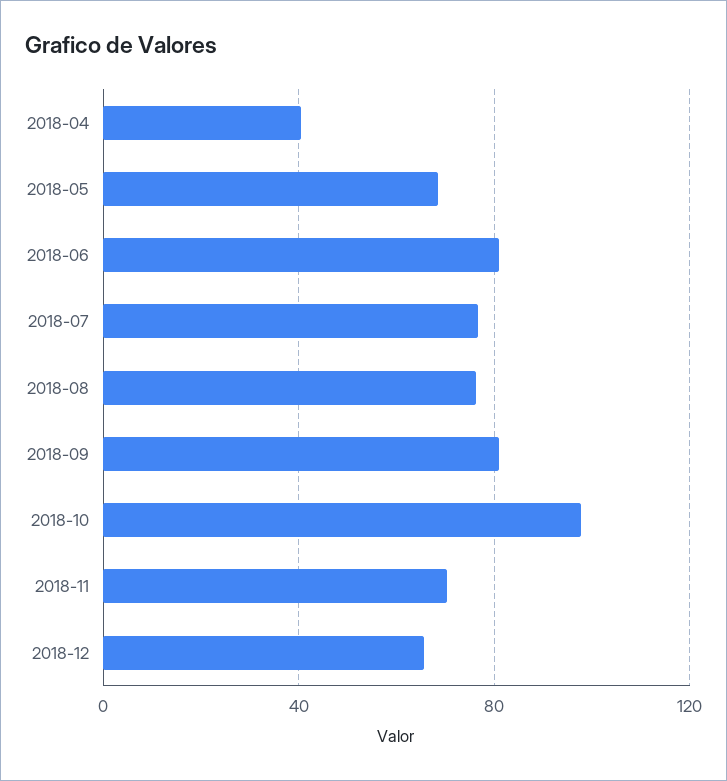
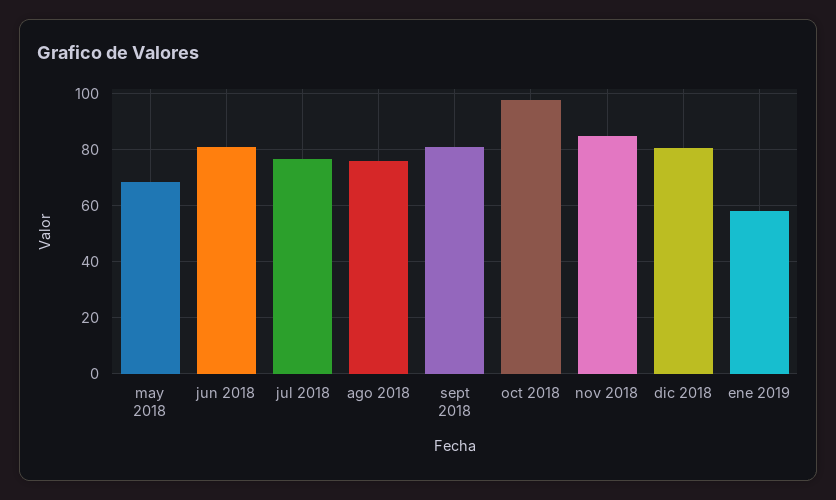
2018-04: 40 -> none
2018-11: 70 -> 85
2018-12: 65 -> 80
ene 2019: none -> 57.5

